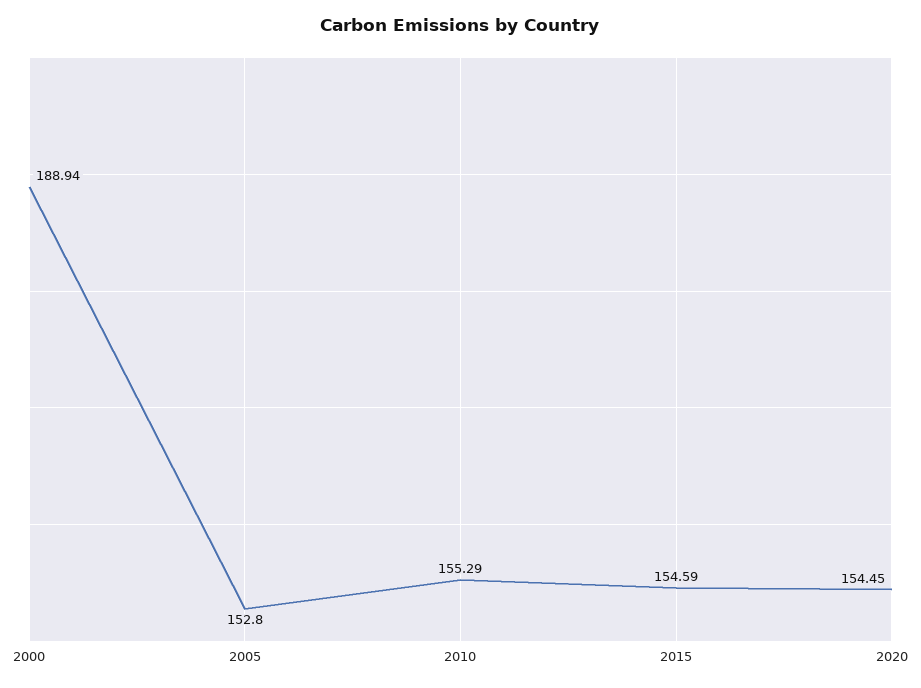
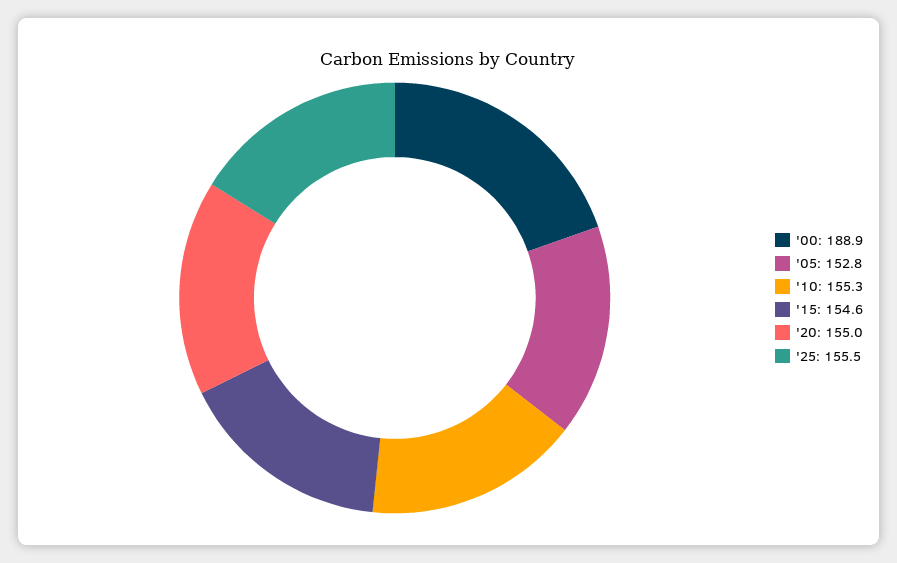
2020: 154.45 -> 155
'25: none -> 155.5

